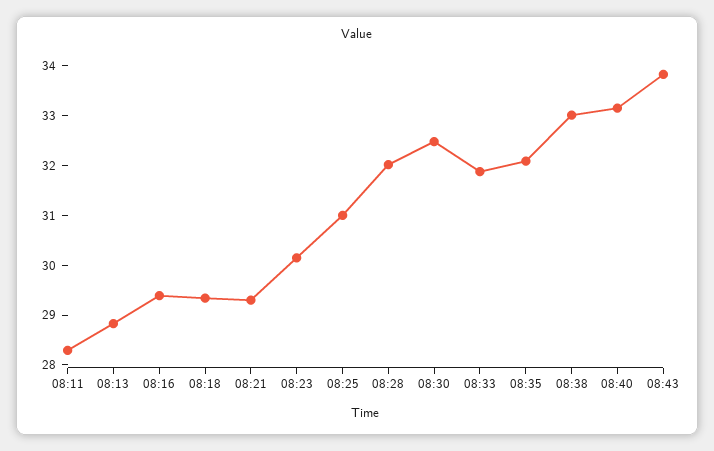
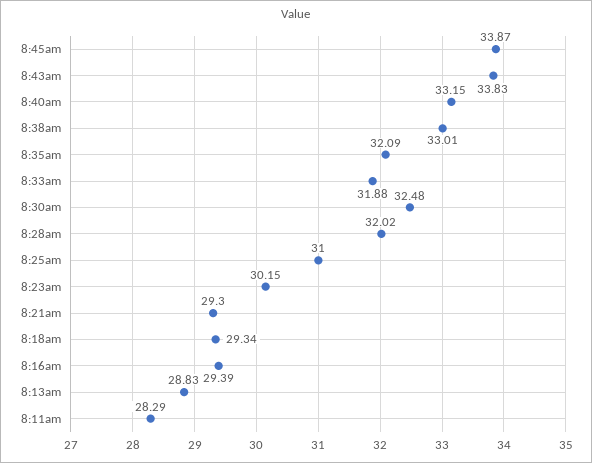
8:45am: none -> 33.87

